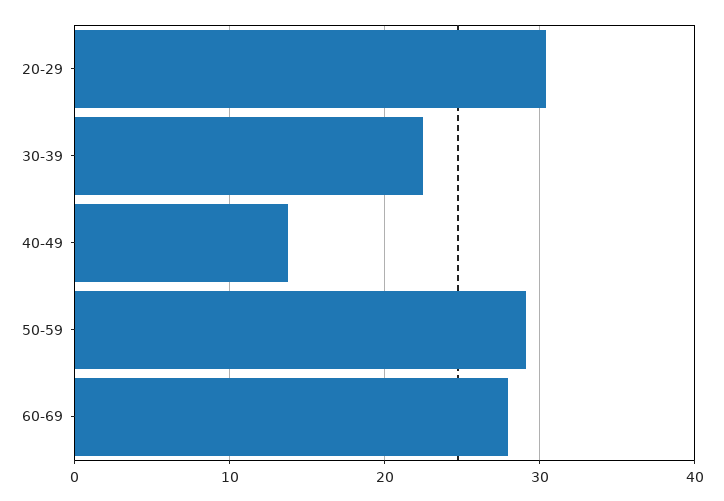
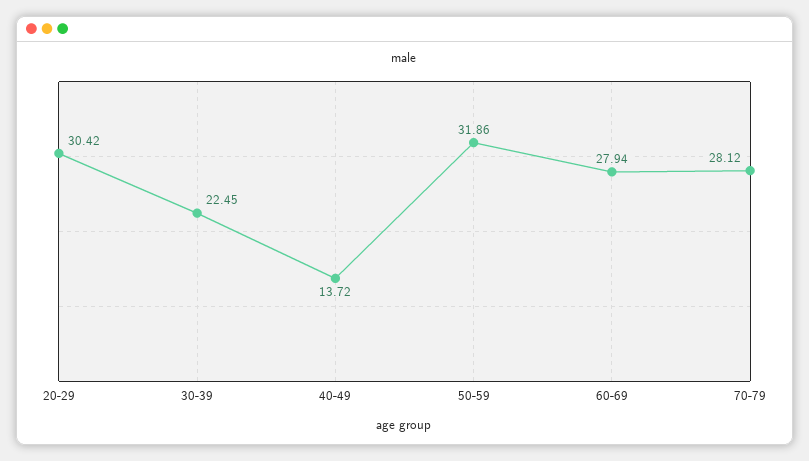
50-59: 29 -> 31.86
70-79: none -> 28.12

